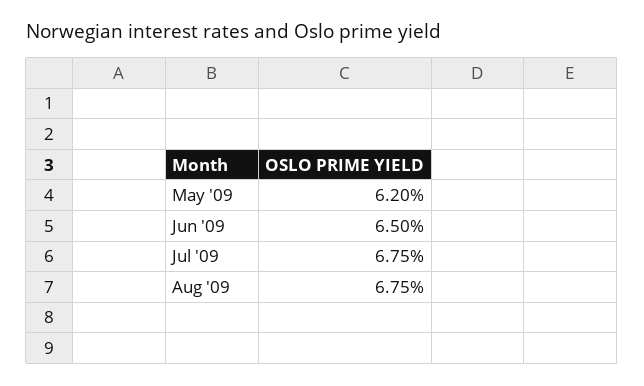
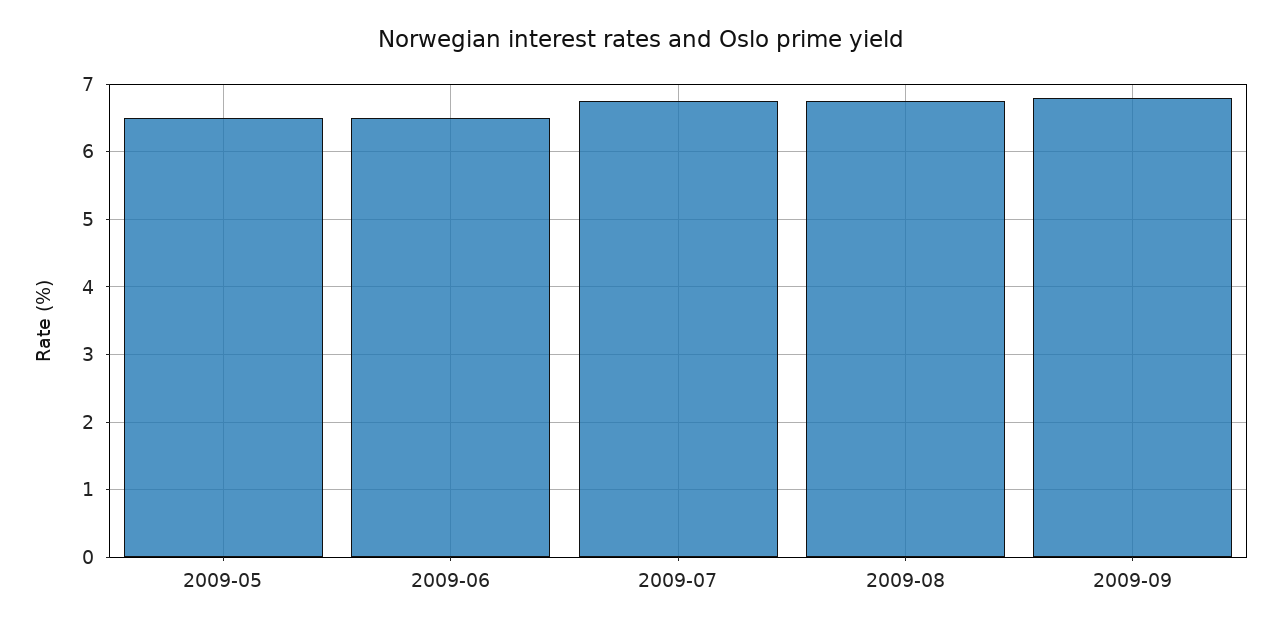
May '09: 6.2 -> 6.5
2009-09: none -> 6.8

